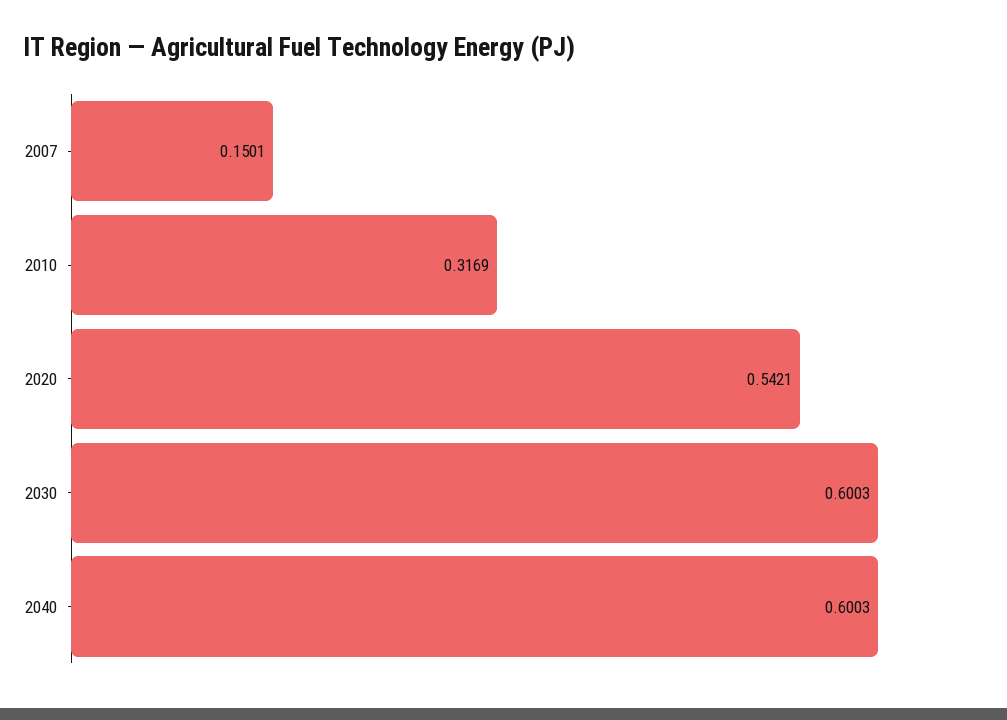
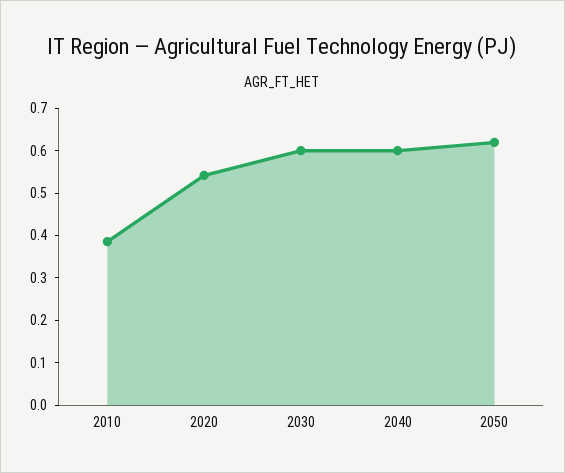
2007: 0.1501 -> none
2010: 0.3169 -> 0.38
2050: none -> 0.62

